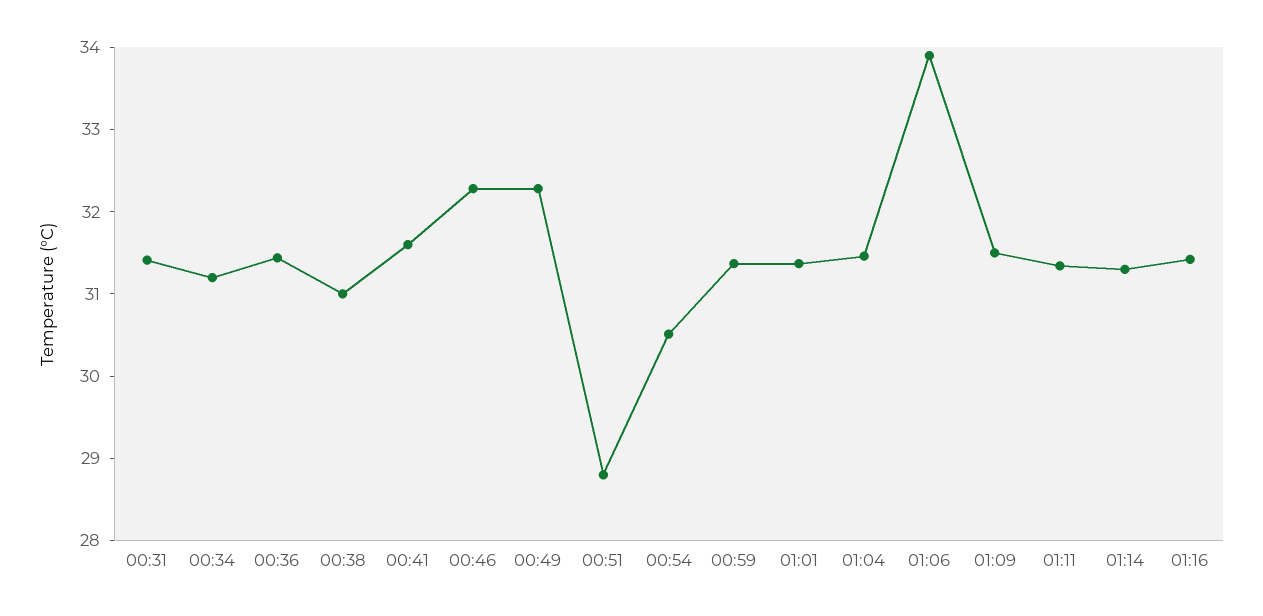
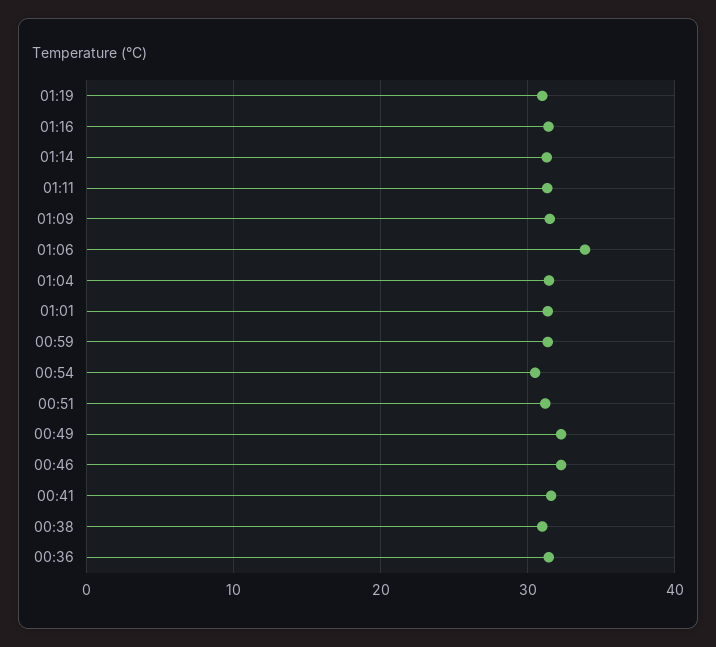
00:31: 31.4 -> none
00:34: 31.2 -> none
00:51: 28.8 -> 31
01:19: none -> 31

